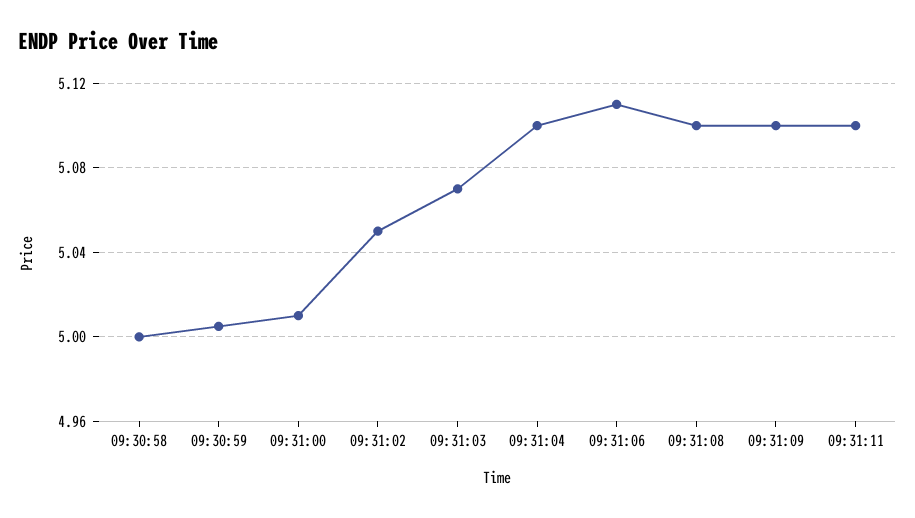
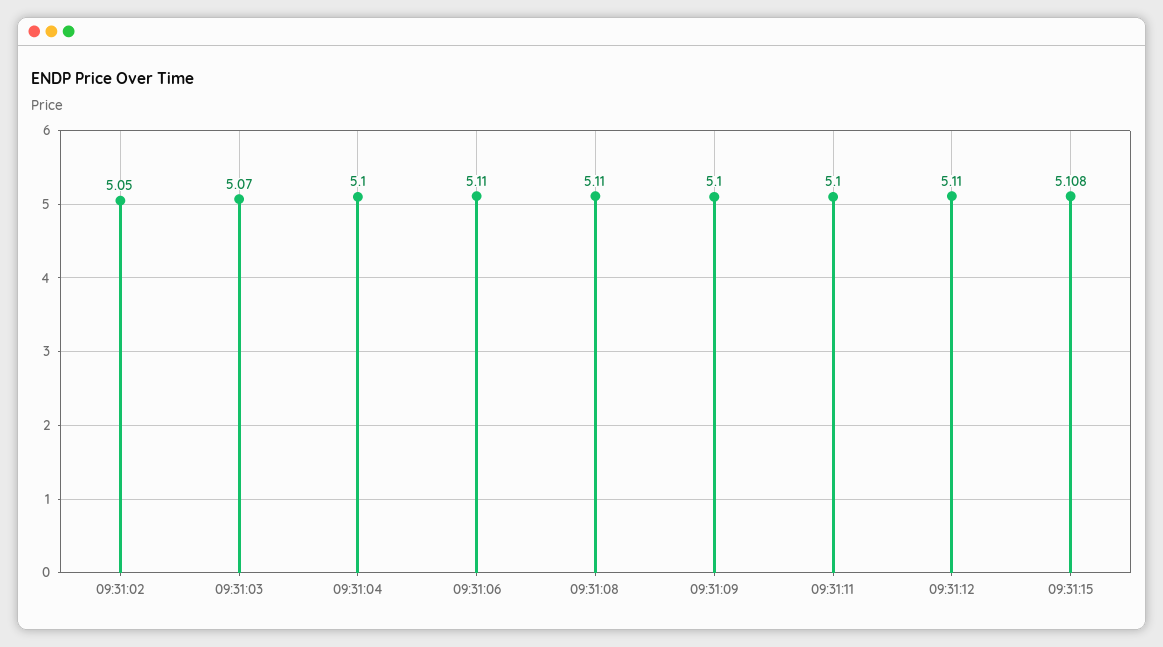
09:30:58: 5 -> none
09:30:59: 5.005 -> none
09:31:00: 5.01 -> none
09:31:08: 5.1 -> 5.11
09:31:12: none -> 5.11
09:31:15: none -> 5.108

